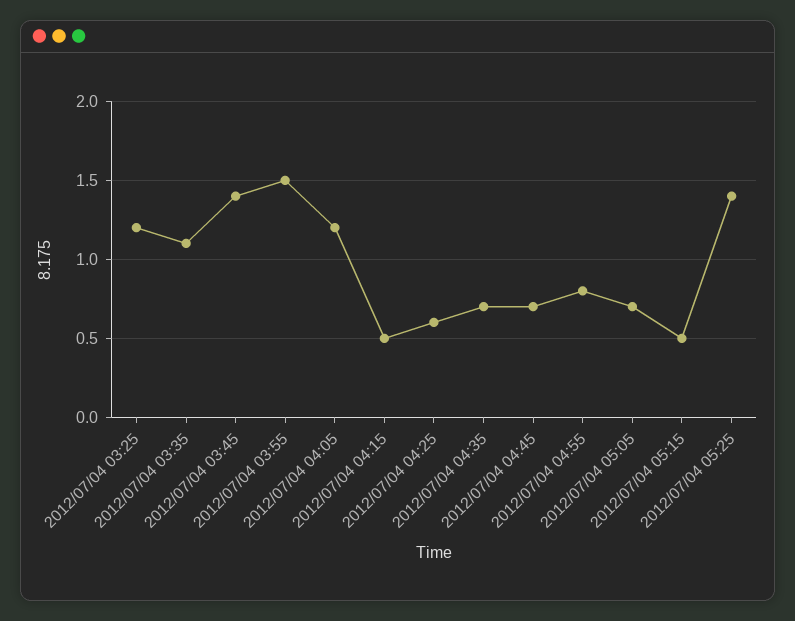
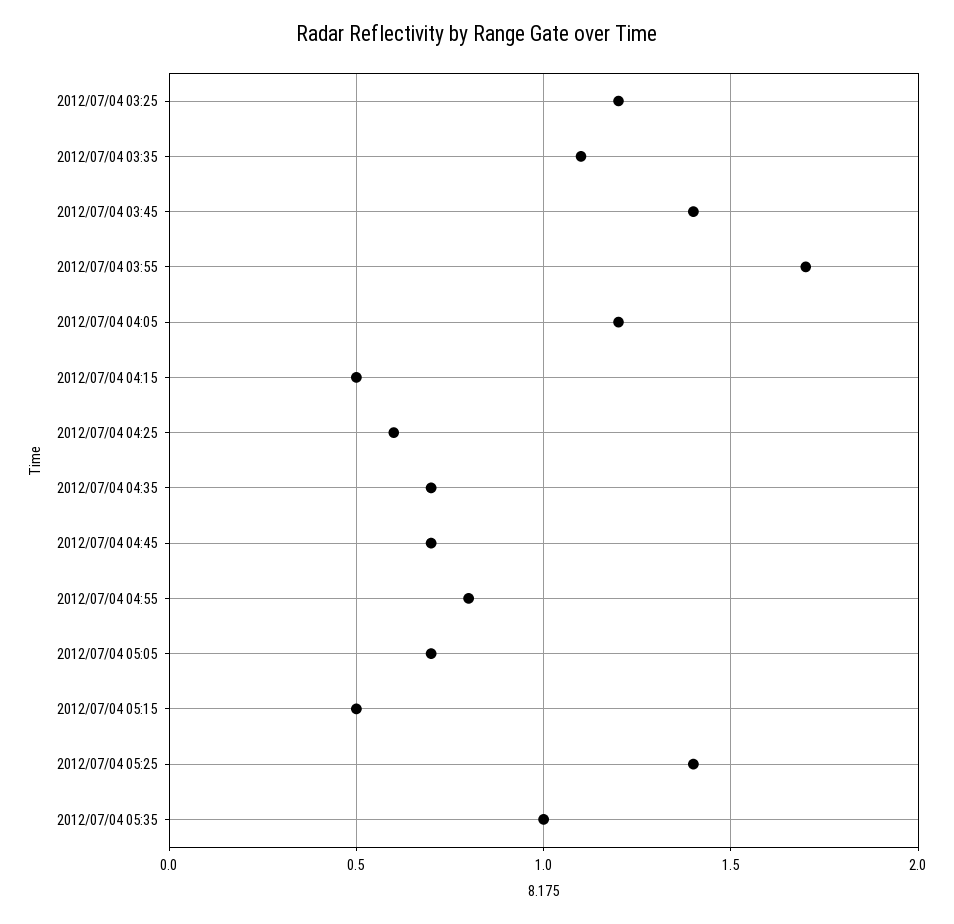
2012/07/04 03:55: 1.5 -> 1.7
2012/07/04 05:35: none -> 1

